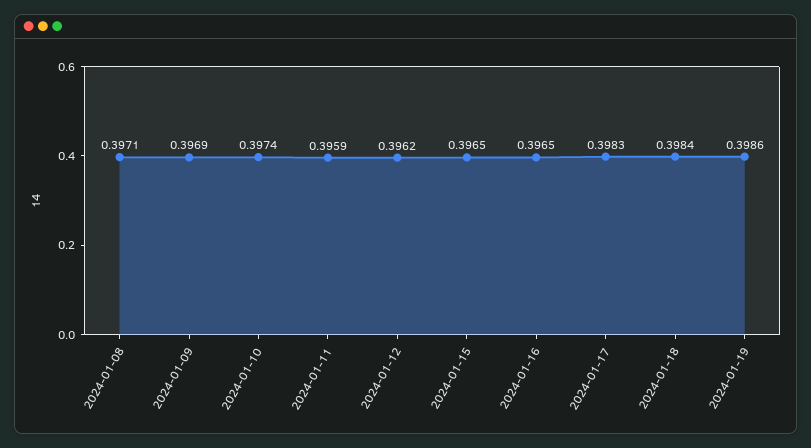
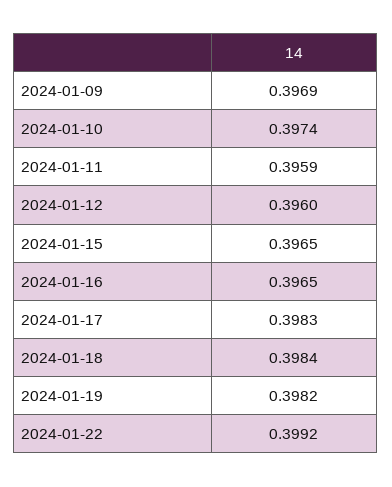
2024-01-08: 0.3971 -> none
2024-01-12: 0.3962 -> 0.396
2024-01-19: 0.3986 -> 0.3982
2024-01-22: none -> 0.3992

